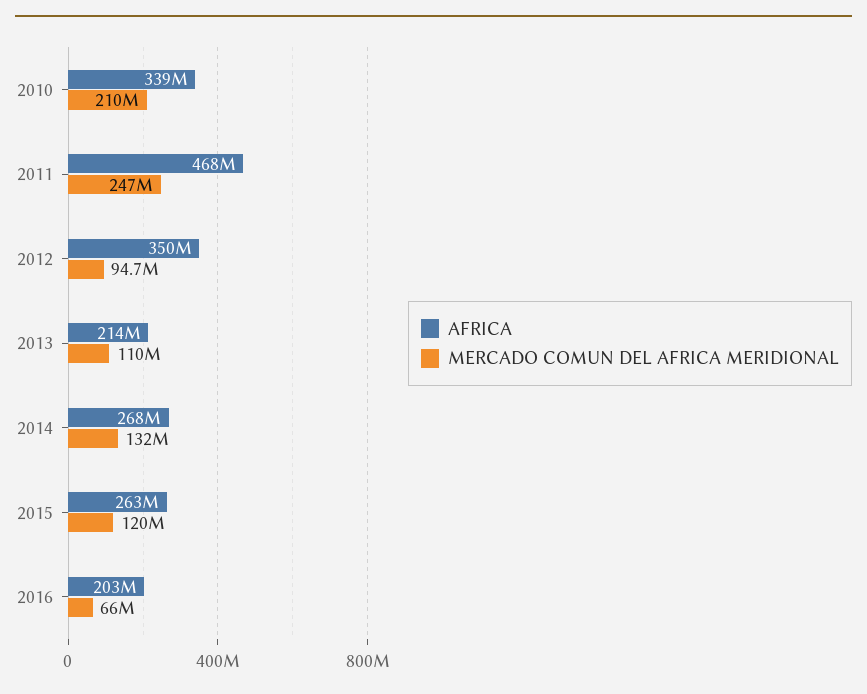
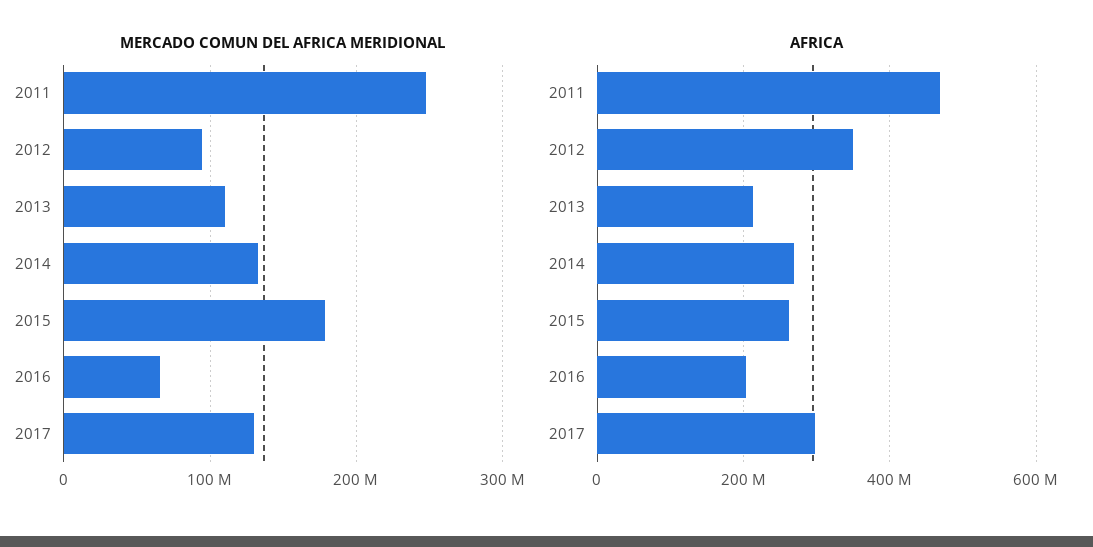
AFRICA, 2010: 339000000 -> none
MERCADO COMUN DEL AFRICA MERIDIONAL, 2010: 210000000 -> none
MERCADO COMUN DEL AFRICA MERIDIONAL, 2015: 120000000 -> 180000000
MERCADO COMUN DEL AFRICA MERIDIONAL, 2017: none -> 130000000
AFRICA, 2017: none -> 300000000

